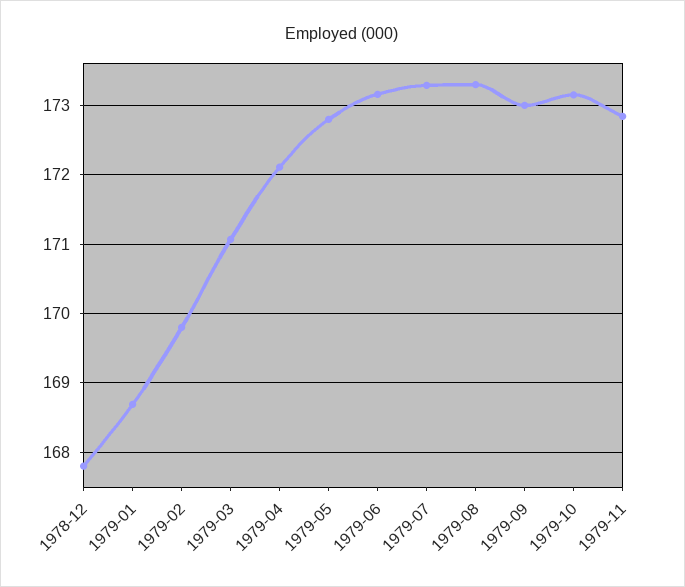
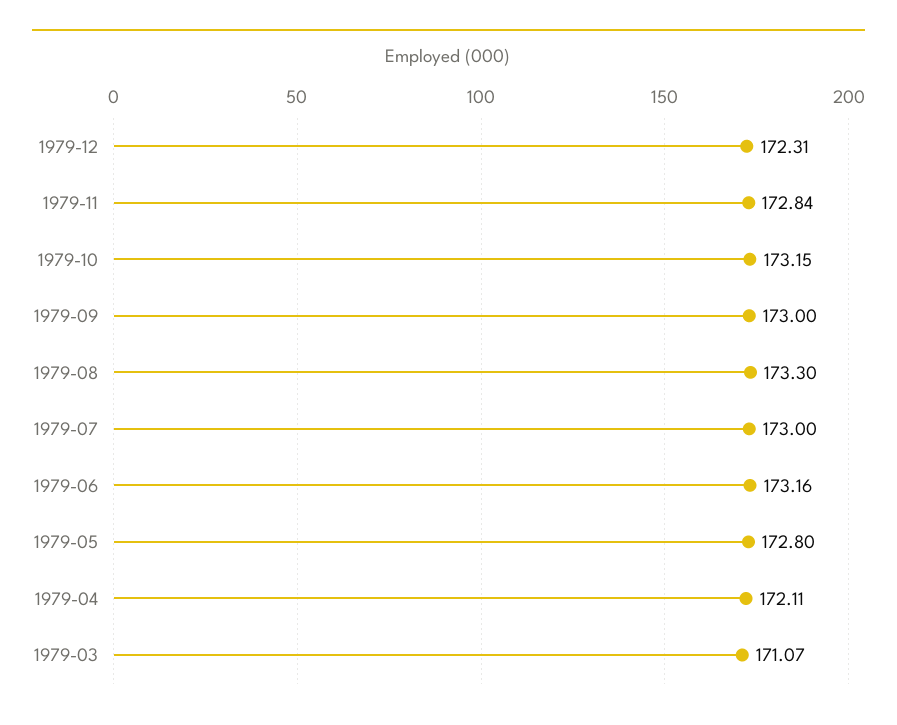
1978-12: 167.8 -> none
1979-01: 168.7 -> none
1979-02: 169.8 -> none
1979-07: 173.3 -> 173
1979-12: none -> 172.31

